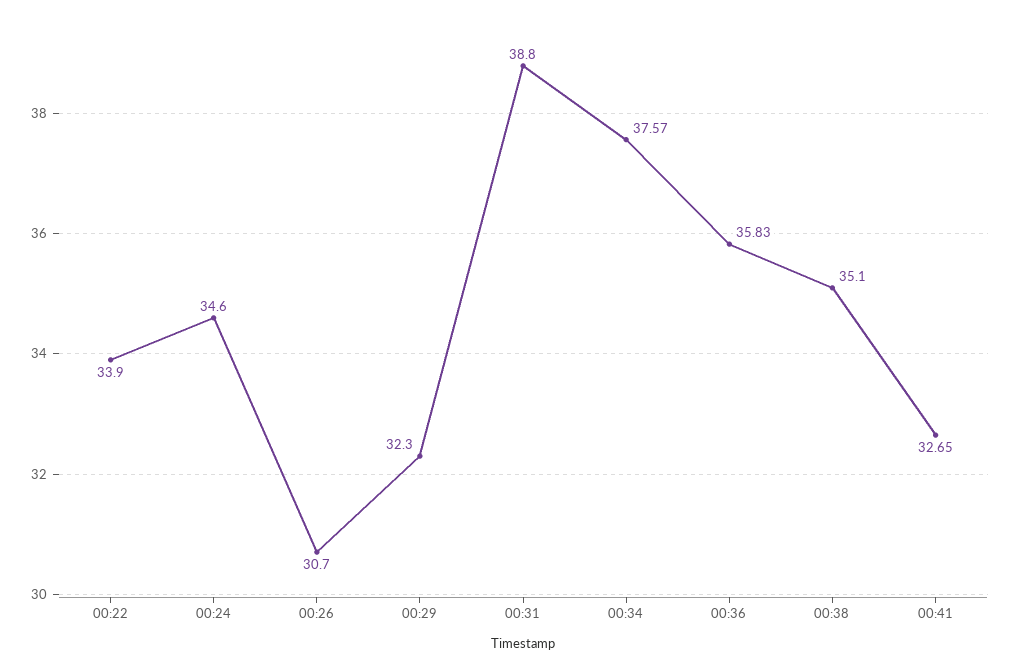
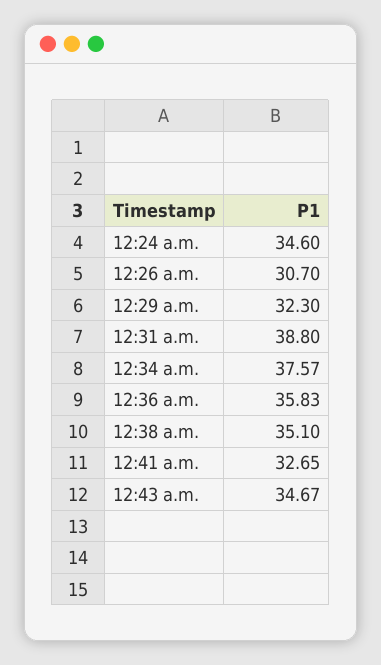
00:22: 33.9 -> none
12:43 a.m.: none -> 34.67

